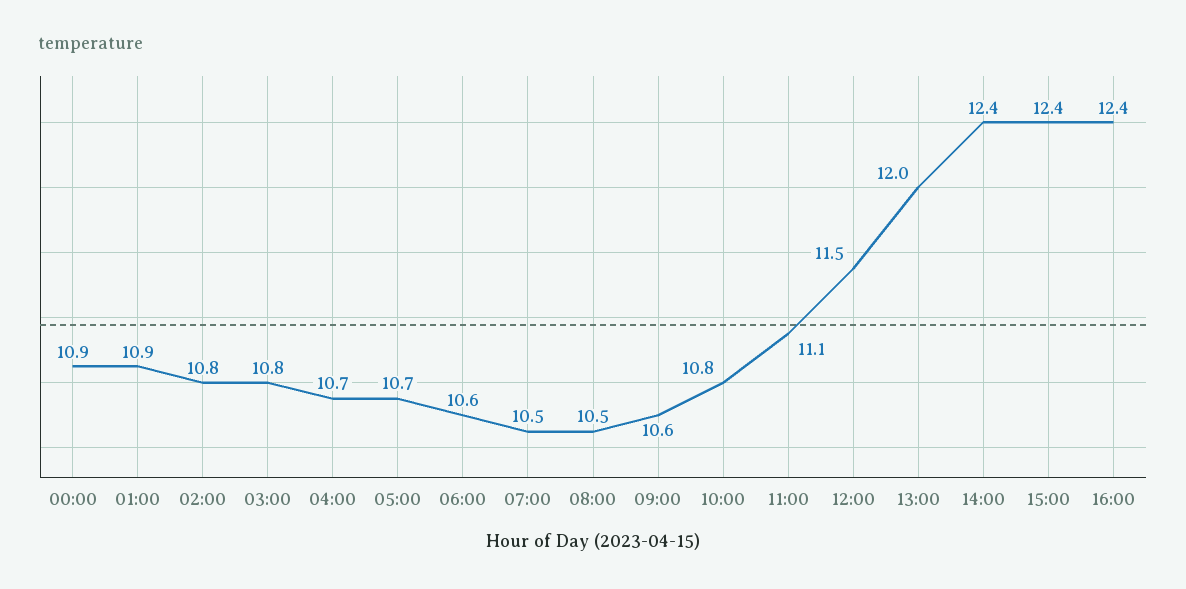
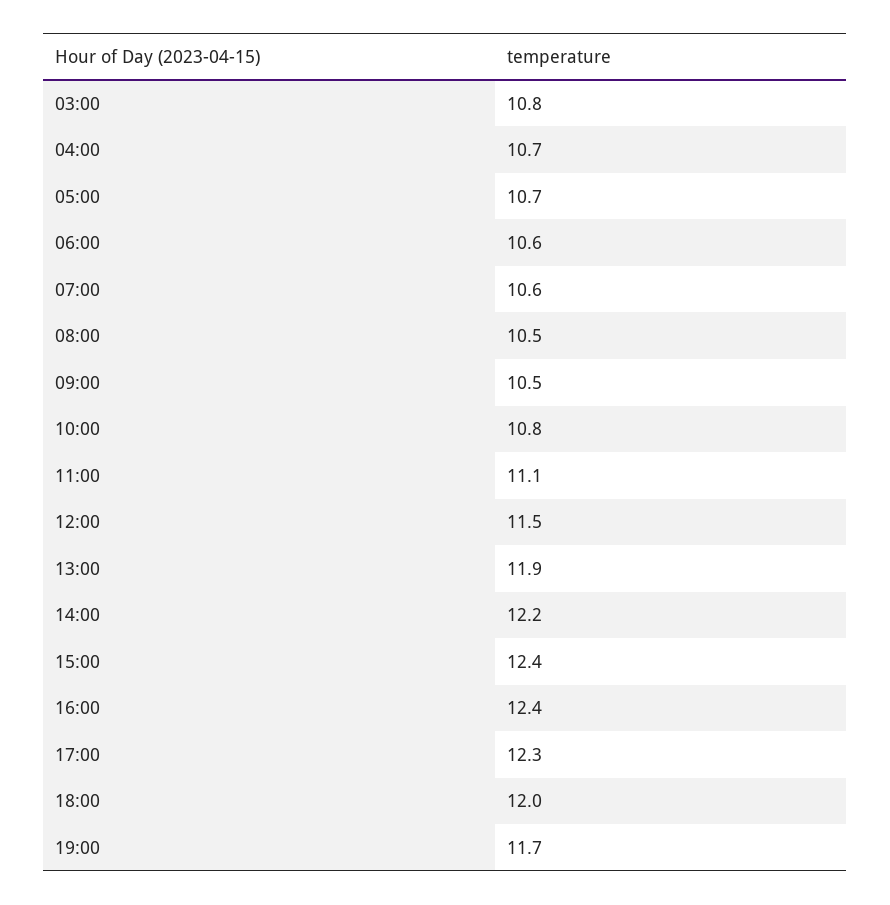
00:00: 10.9 -> none
01:00: 10.9 -> none
02:00: 10.8 -> none
07:00: 10.5 -> 10.6
09:00: 10.6 -> 10.5
13:00: 12 -> 11.9
14:00: 12.4 -> 12.2
17:00: none -> 12.3
18:00: none -> 12
19:00: none -> 11.7

